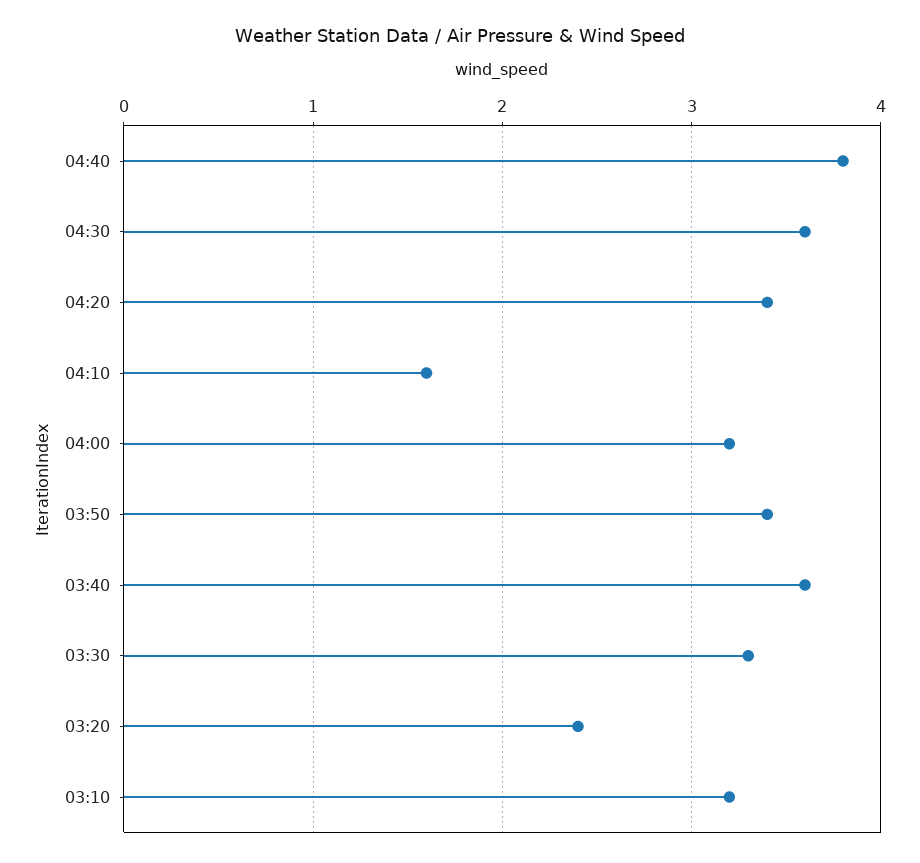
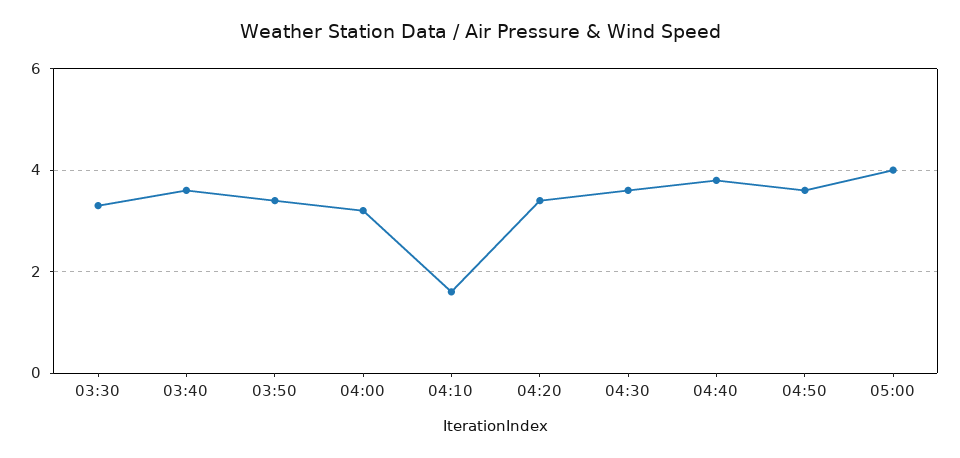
03:20: 2.4 -> none
03:10: 3.2 -> none
04:50: none -> 3.5
05:00: none -> 4

